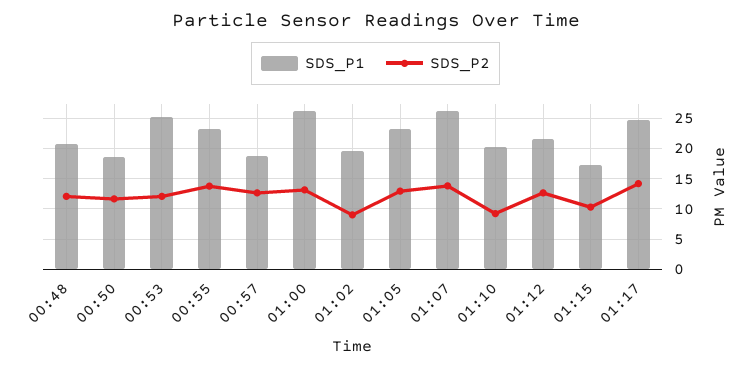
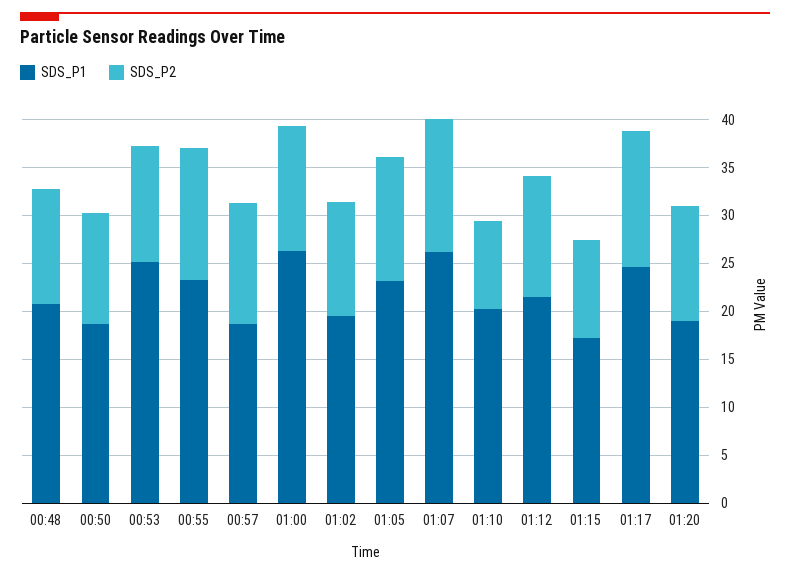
SDS_P2, 01:02: 9 -> 12
SDS_P1, 01:20: none -> 19
SDS_P2, 01:20: none -> 12

